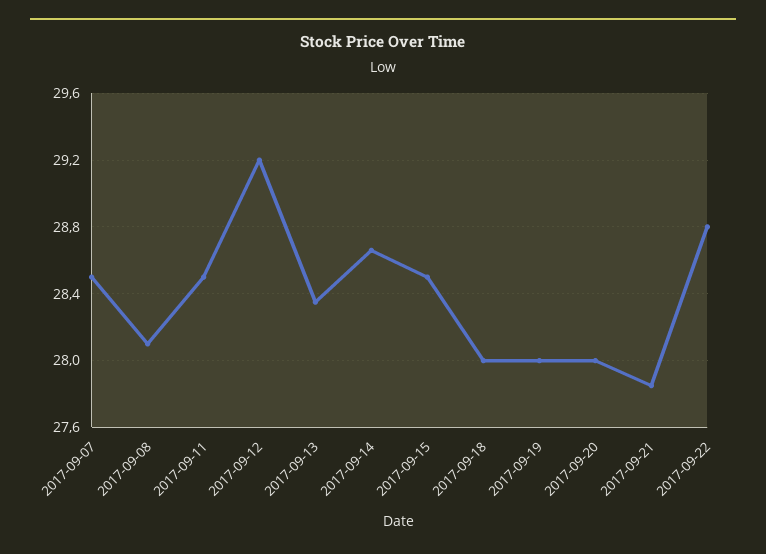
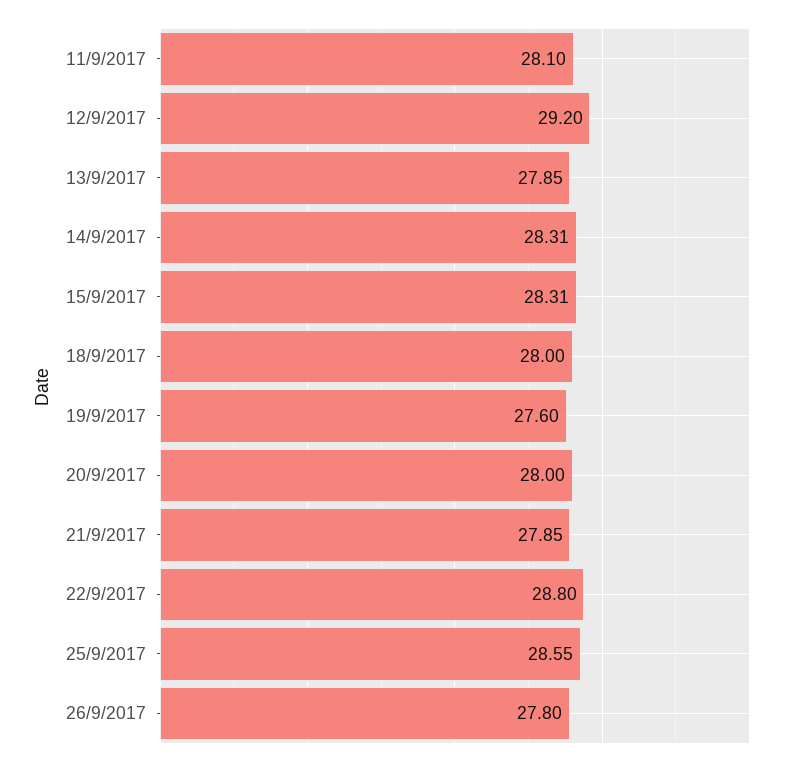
2017-09-07: 28.5 -> none
2017-09-08: 28.1 -> none
2017-09-11: 28.5 -> 28.1
2017-09-13: 28.35 -> 27.85
2017-09-14: 28.65 -> 28.31
2017-09-15: 28.5 -> 28.31
2017-09-19: 28 -> 27.6
25/9/2017: none -> 28.55
26/9/2017: none -> 27.8

